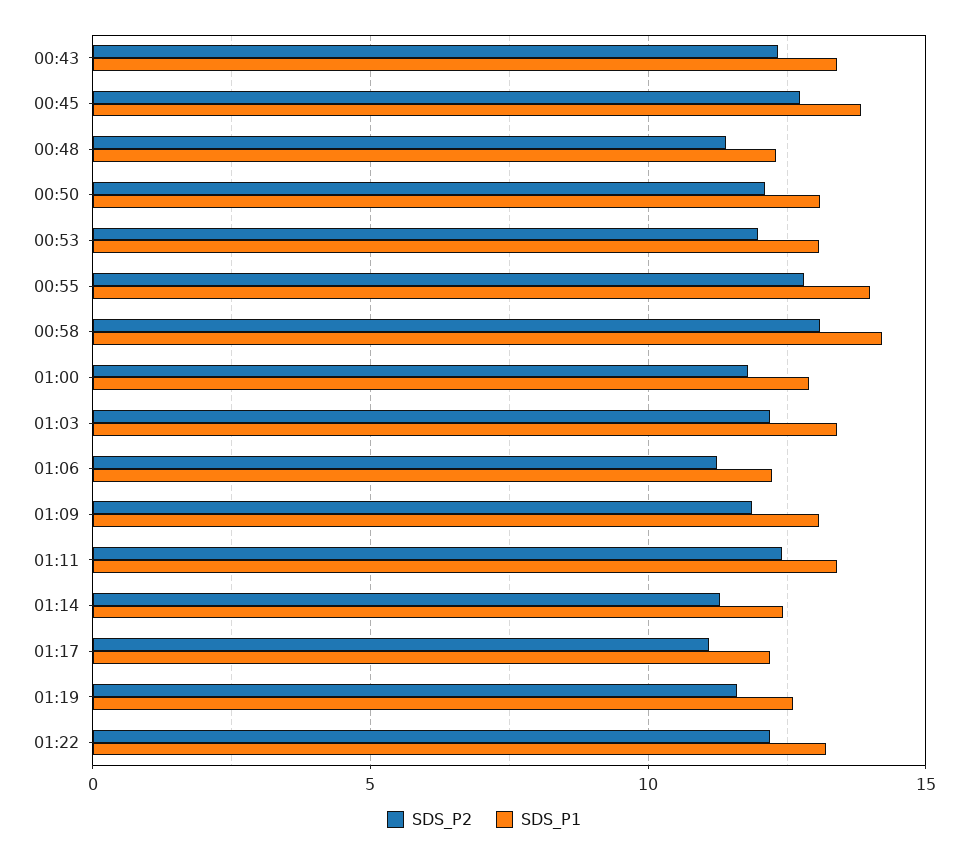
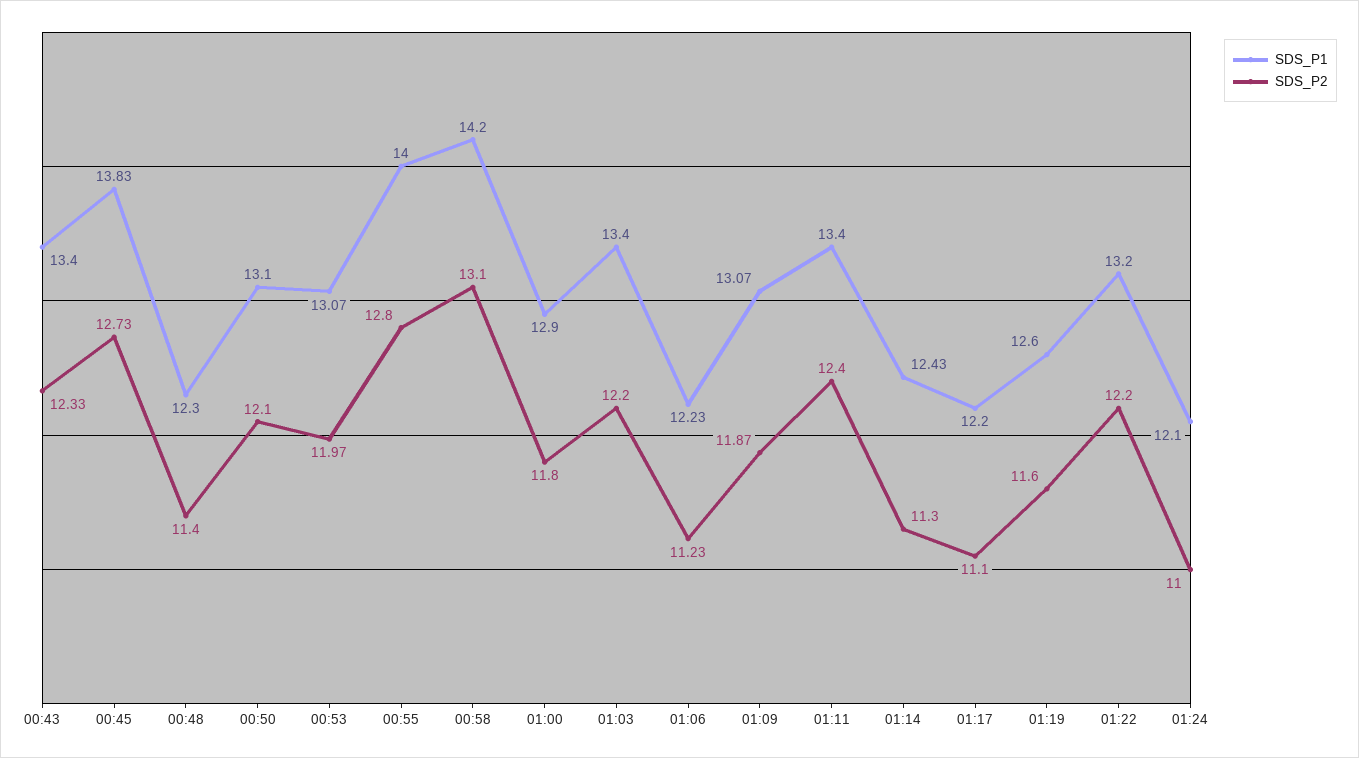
SDS_P1, 01:24: none -> 12.1
SDS_P2, 01:24: none -> 11

